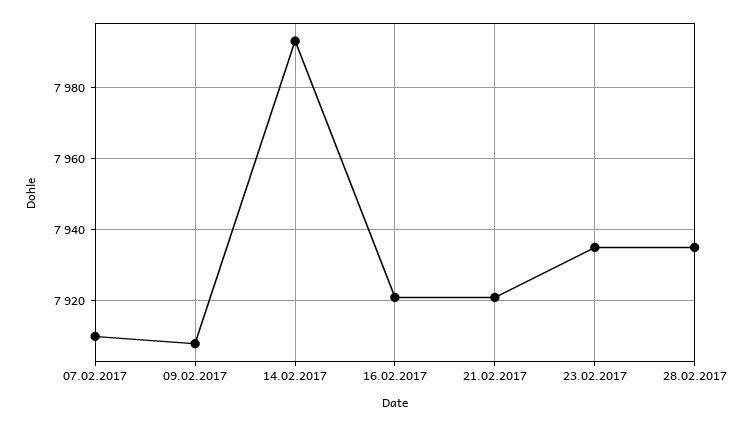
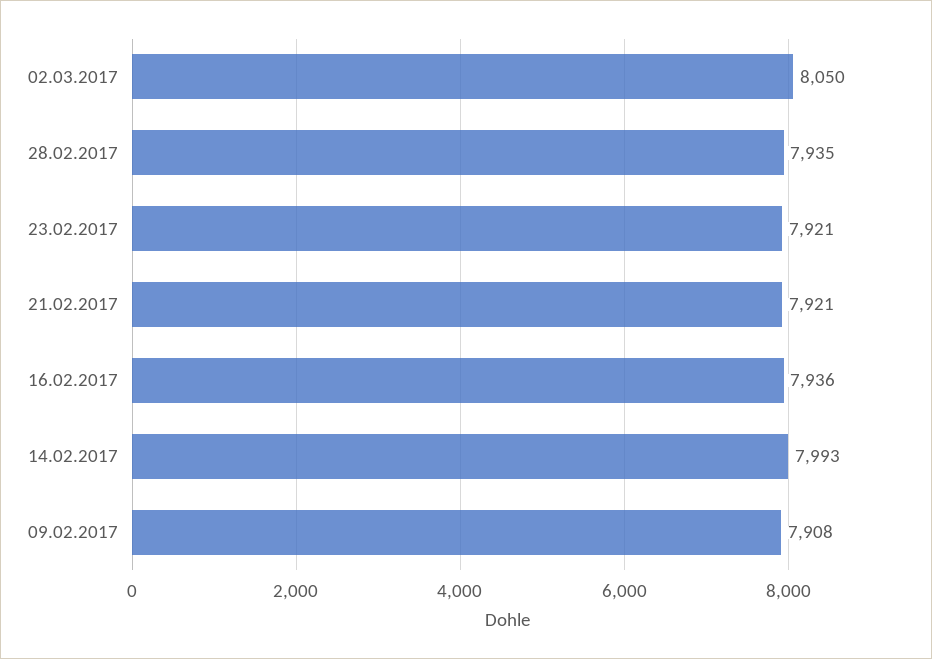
07.02.2017: 7910 -> none
16.02.2017: 7920 -> 7936
23.02.2017: 7935 -> 7921
02.03.2017: none -> 8050

